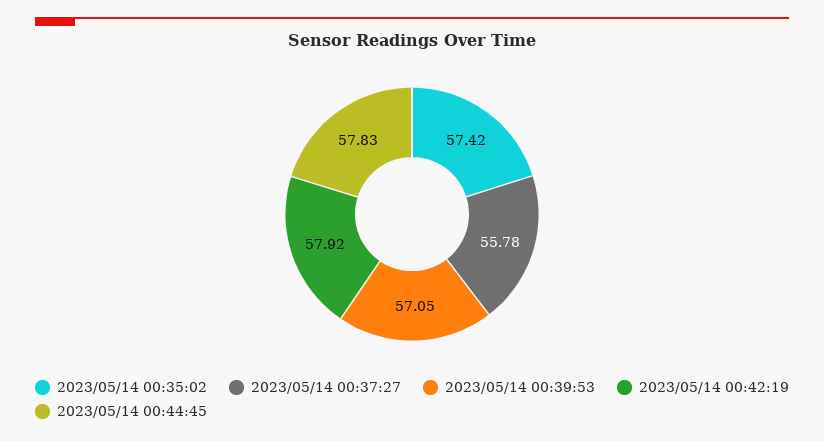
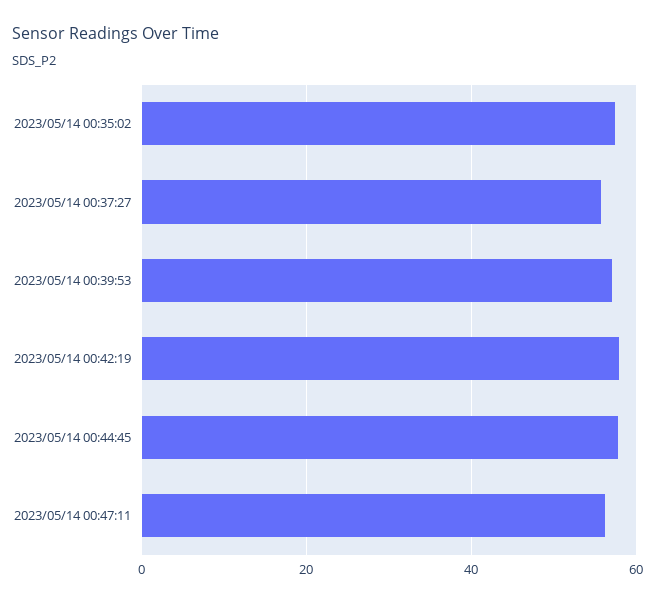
2023/05/14 00:47:11: none -> 56

